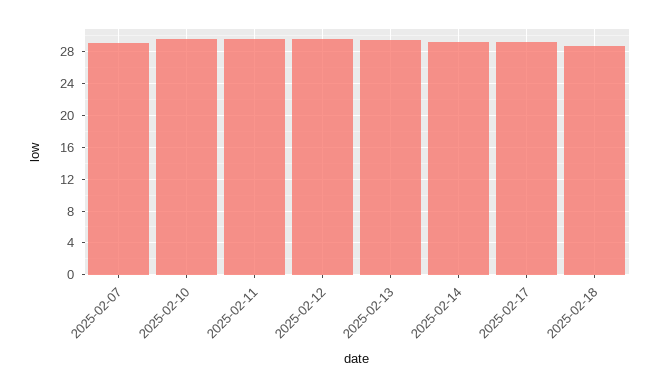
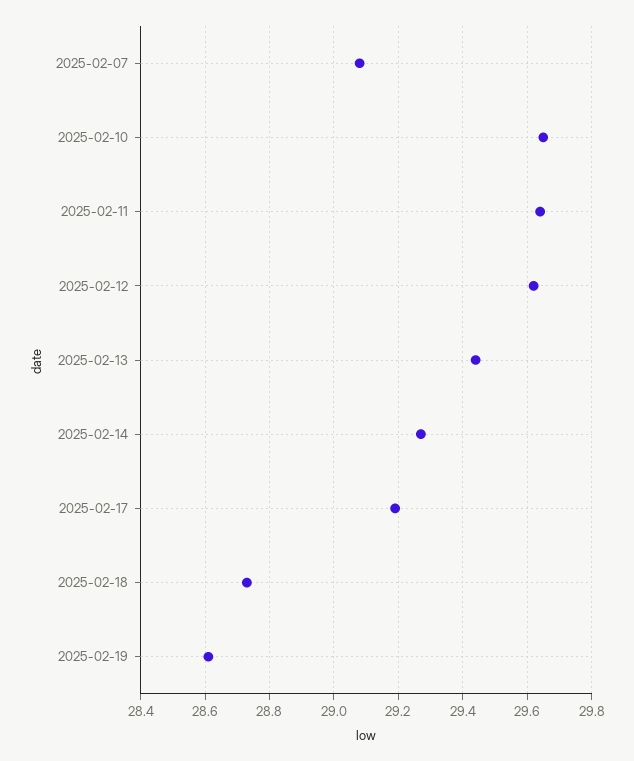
2025-02-19: none -> 28.6

